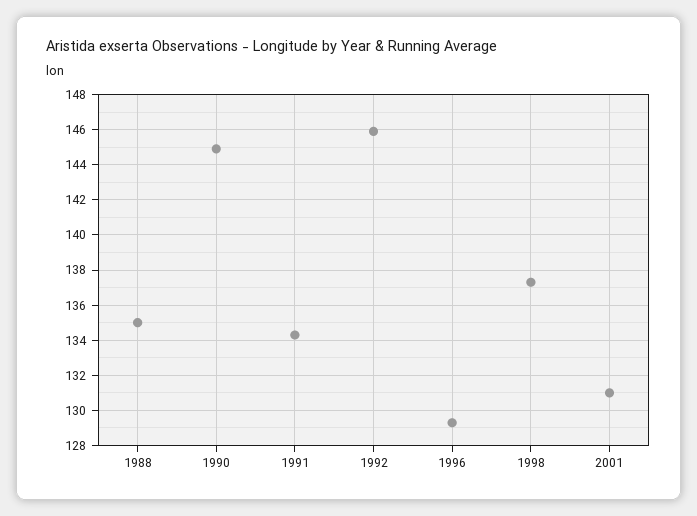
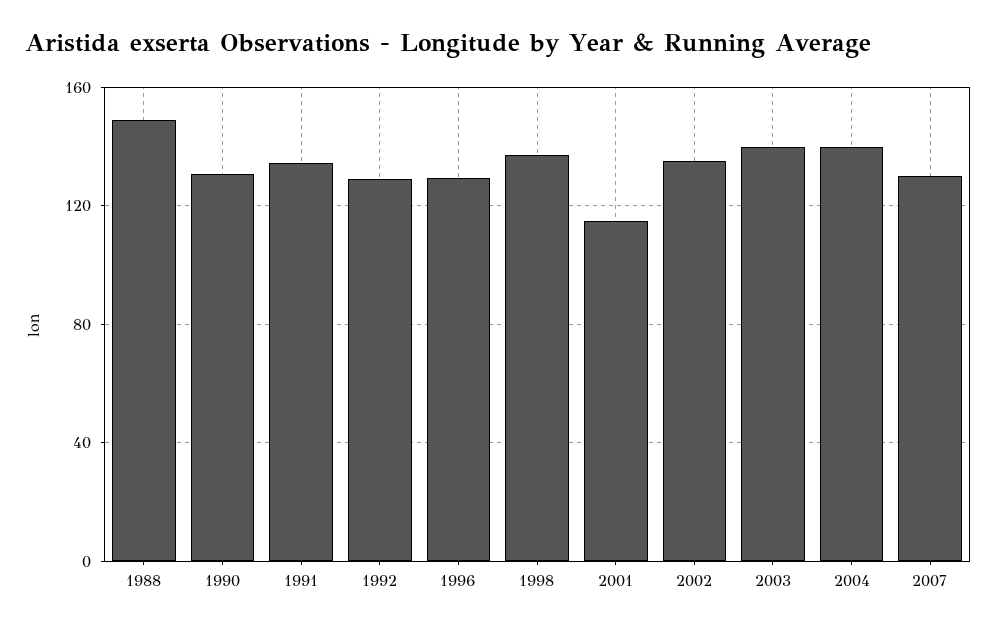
1988: 135 -> 150
1990: 145 -> 130
1992: 146 -> 130
2001: 131 -> 115
2002: none -> 135
2003: none -> 140
2004: none -> 140
2007: none -> 130

